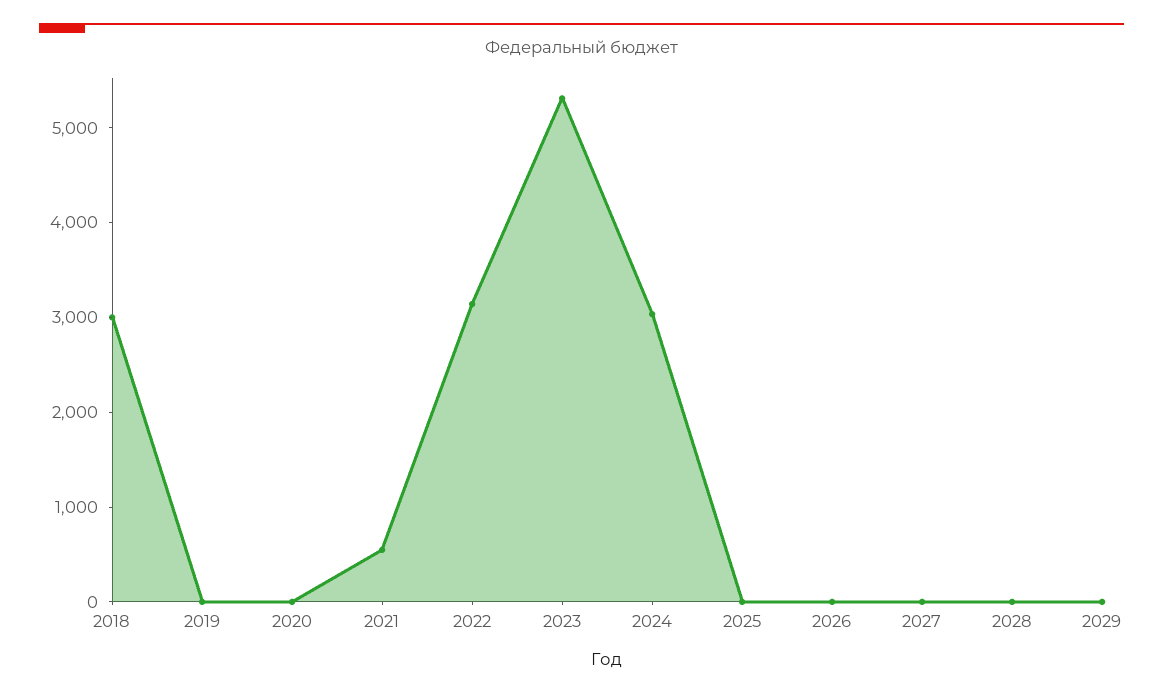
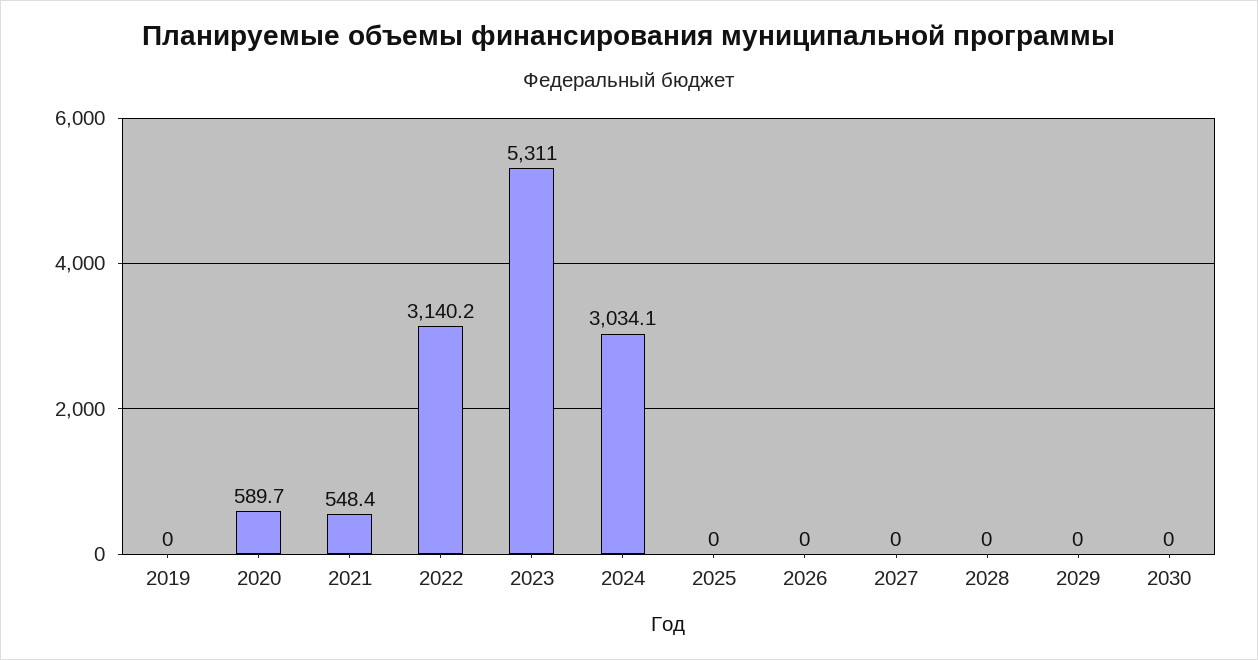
2018: 3000 -> none
2020: 0 -> 589.7
2030: none -> 0

